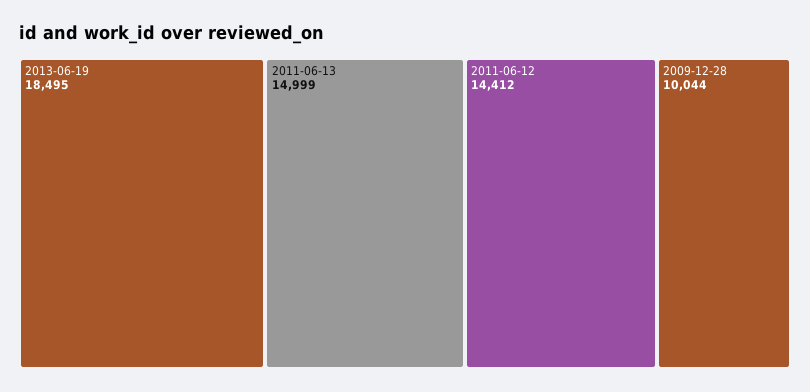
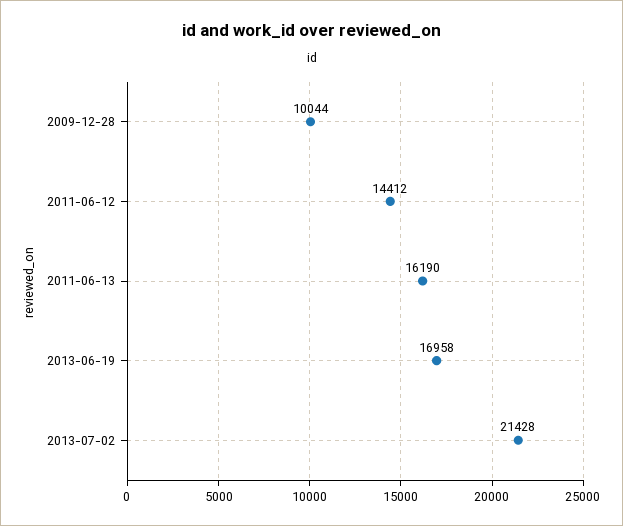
2013-06-19: 18495 -> 16958
2011-06-13: 14999 -> 16190
2013-07-02: none -> 21428

